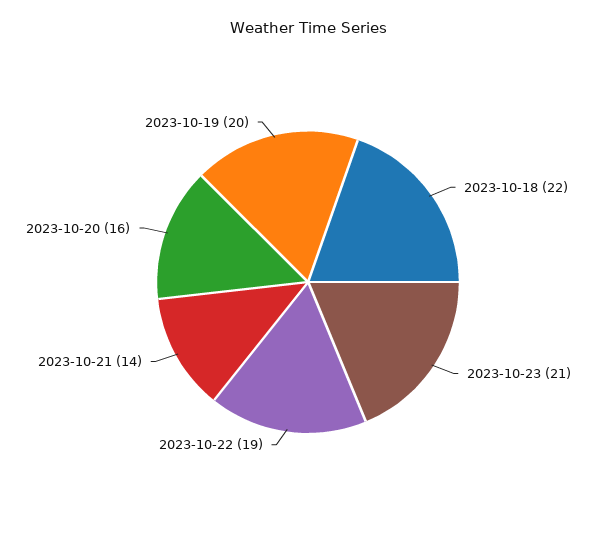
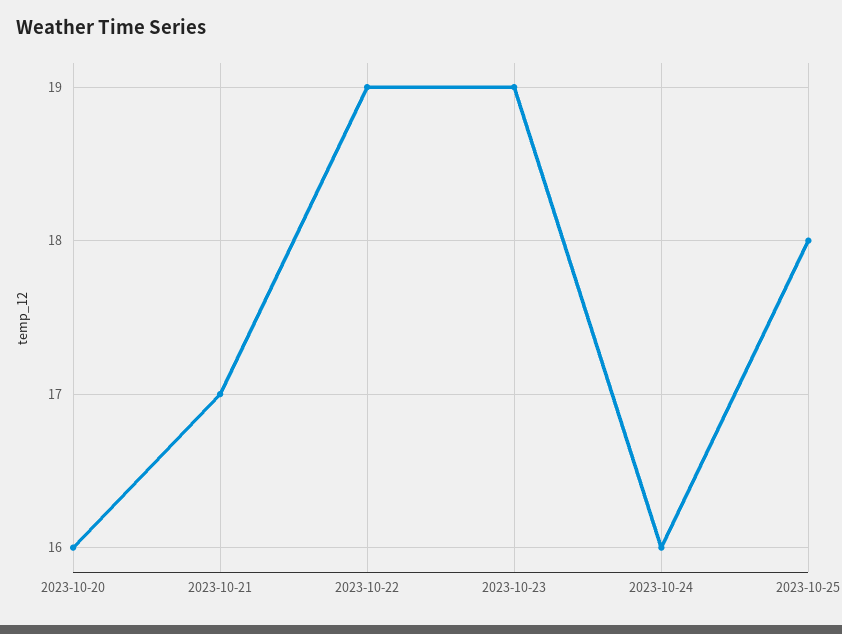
2023-10-18: 22 -> none
2023-10-23: 21 -> 19
2023-10-21: 14 -> 17
2023-10-19: 20 -> none
2023-10-24: none -> 16
2023-10-25: none -> 18

